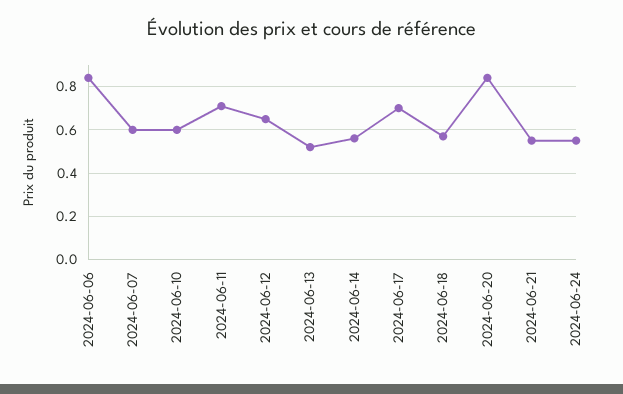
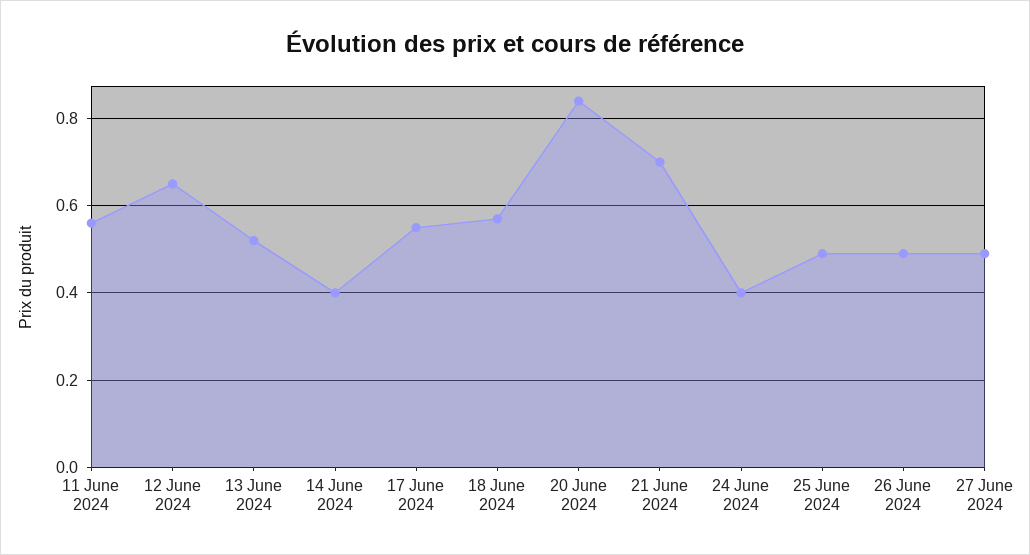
2024-06-06: 0.85 -> none
2024-06-07: 0.6 -> none
2024-06-10: 0.6 -> none
2024-06-11: 0.7 -> 0.55
2024-06-14: 0.55 -> 0.4
2024-06-17: 0.7 -> 0.55
2024-06-21: 0.55 -> 0.7
2024-06-24: 0.55 -> 0.4
25 June 2024: none -> 0.5
26 June 2024: none -> 0.5
27 June 2024: none -> 0.5

